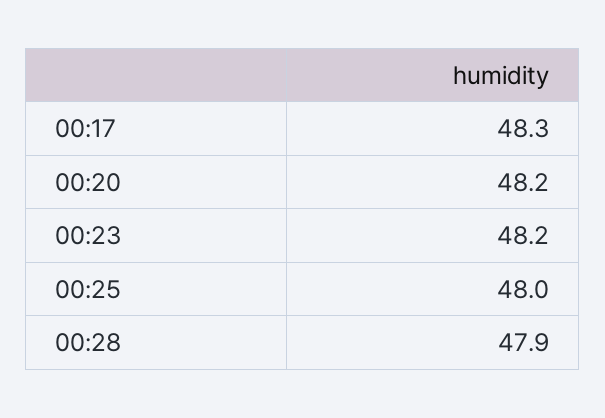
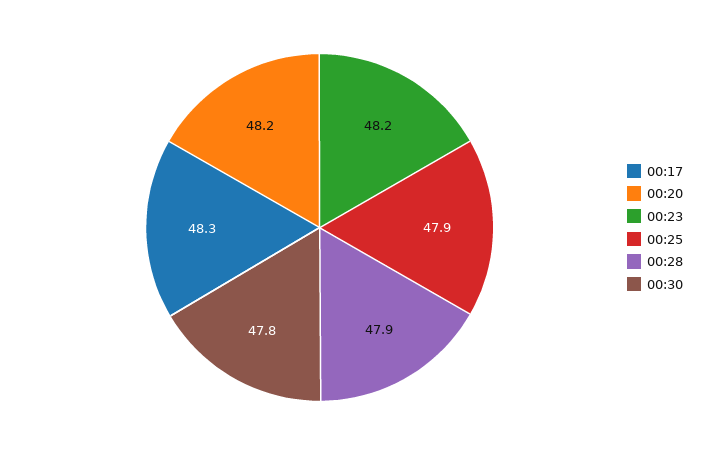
00:25: 48 -> 47.9
00:30: none -> 47.8

